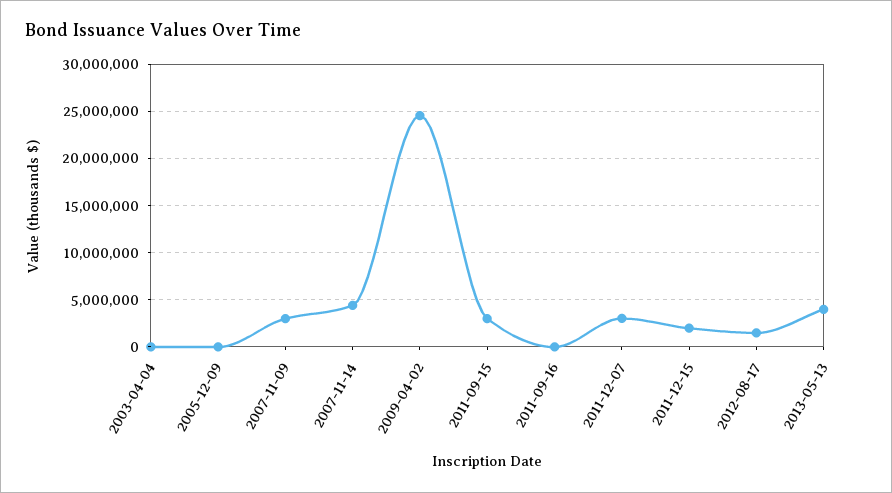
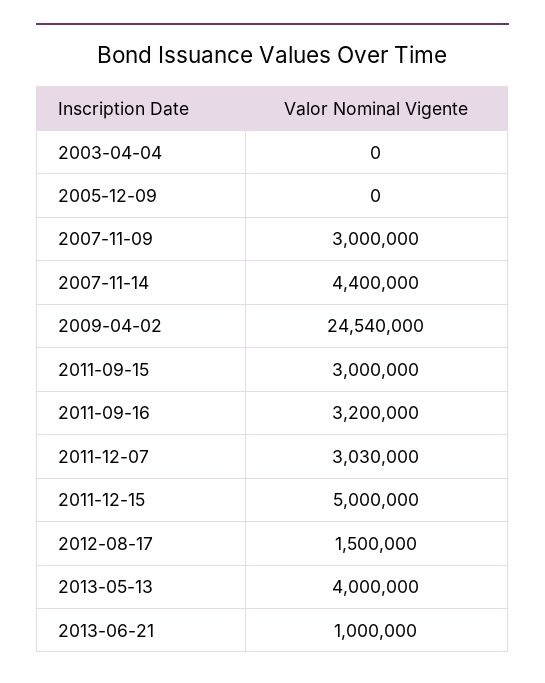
2011-09-16: 0 -> 3200000
2011-12-15: 2000000 -> 5000000
2013-06-21: none -> 1000000

